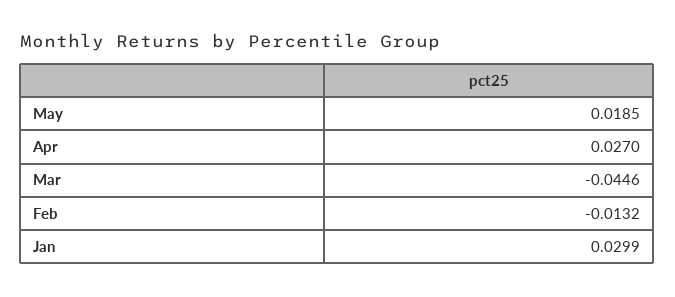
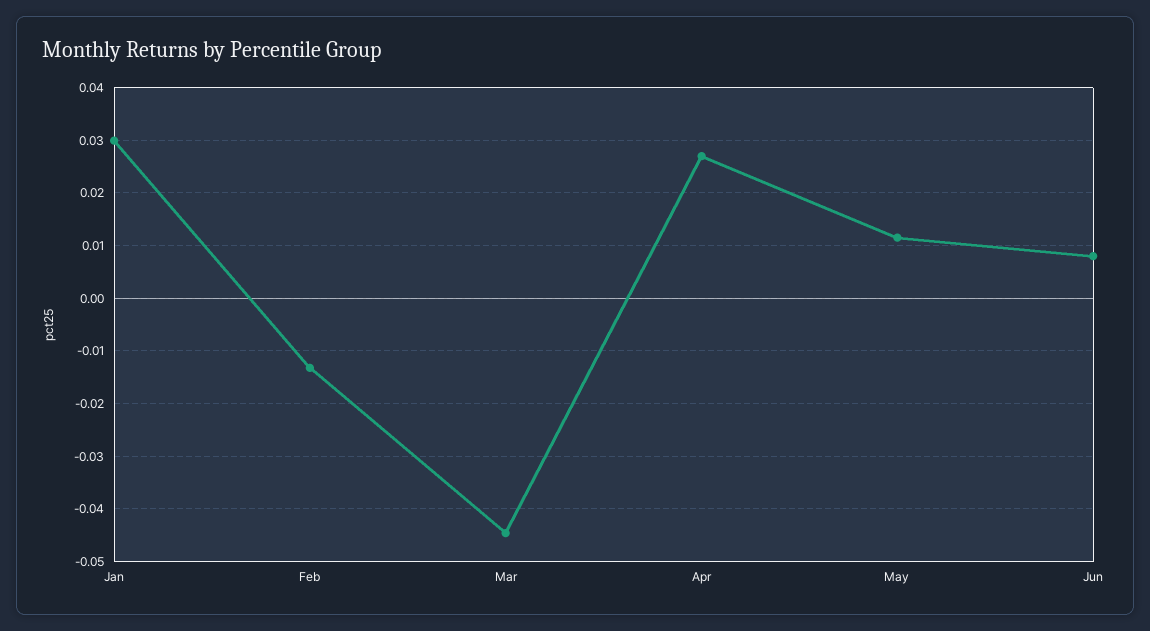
May: 0.0185 -> 0.012
Jun: none -> 0.008

